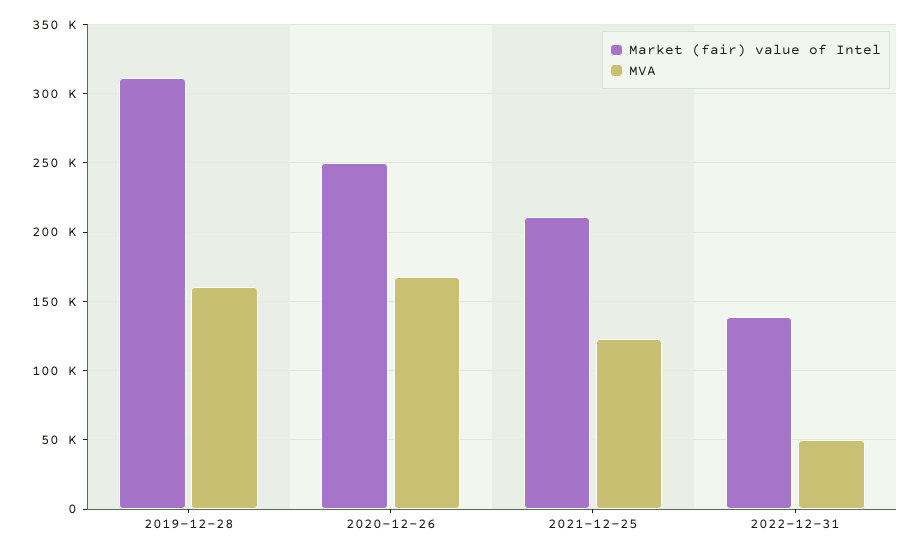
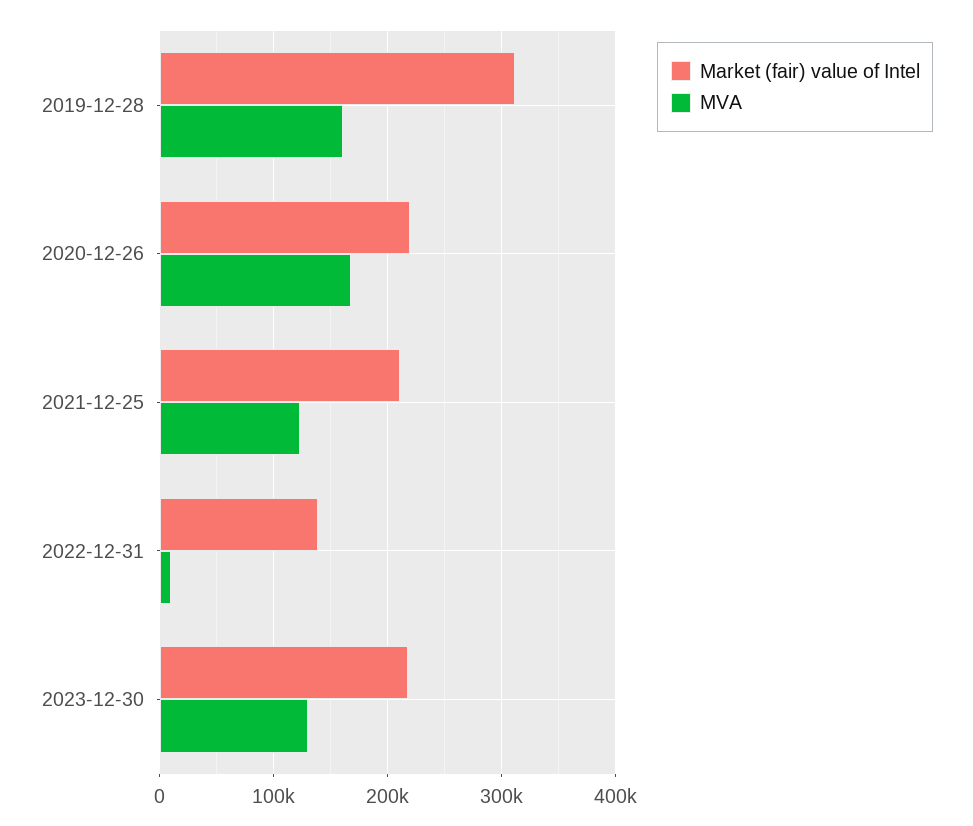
Market (fair) value of Intel, 2020-12-26: 250000 -> 220000
MVA, 2022-12-31: 50000 -> 10000
Market (fair) value of Intel, 2023-12-30: none -> 220000
MVA, 2023-12-30: none -> 130000

